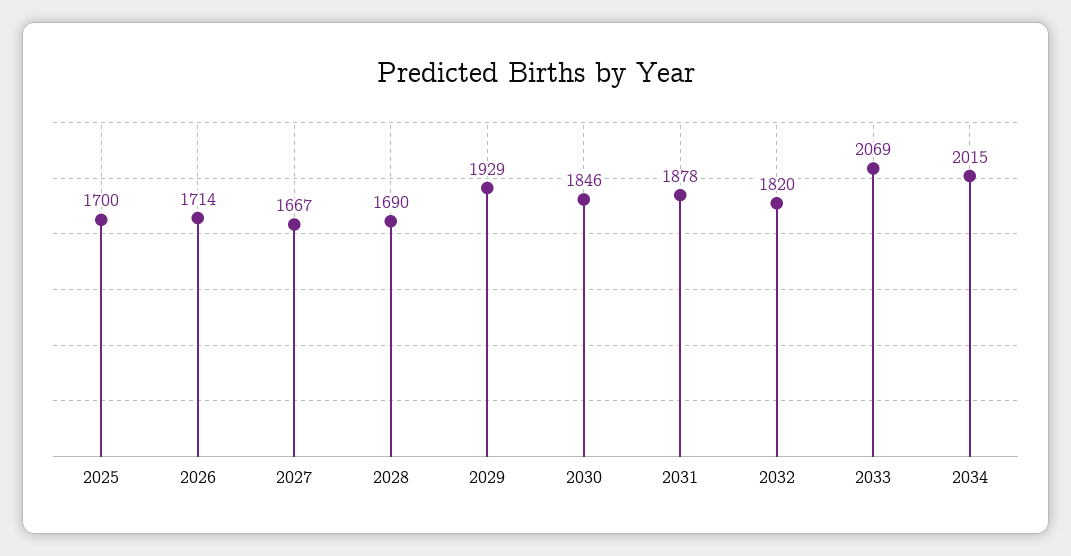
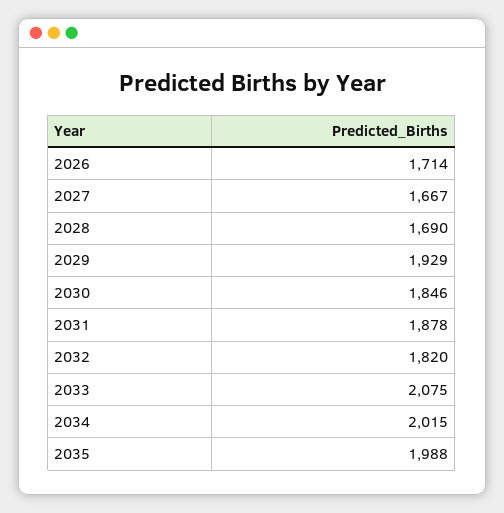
2025: 1700 -> none
2033: 2069 -> 2075
2035: none -> 1988

